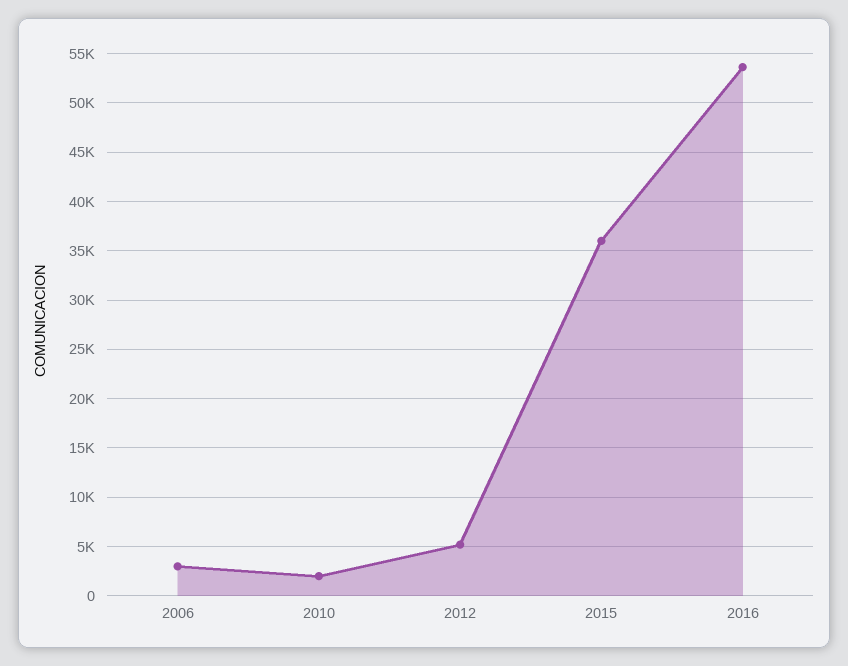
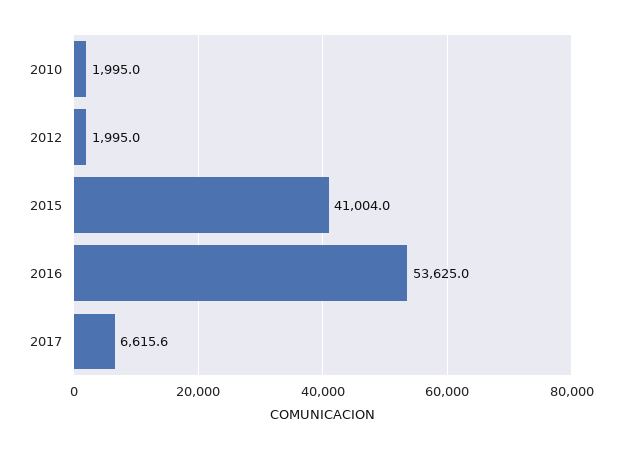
2006: 3000 -> none
2012: 5000 -> 1995
2015: 36000 -> 41004
2017: none -> 6615.6

